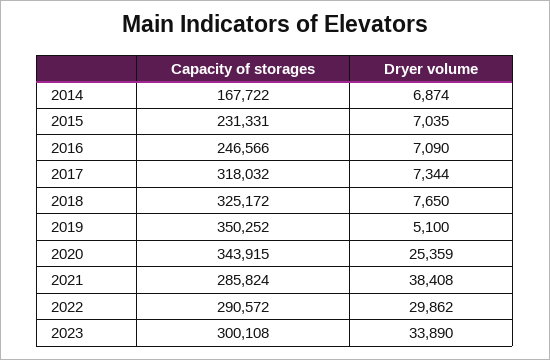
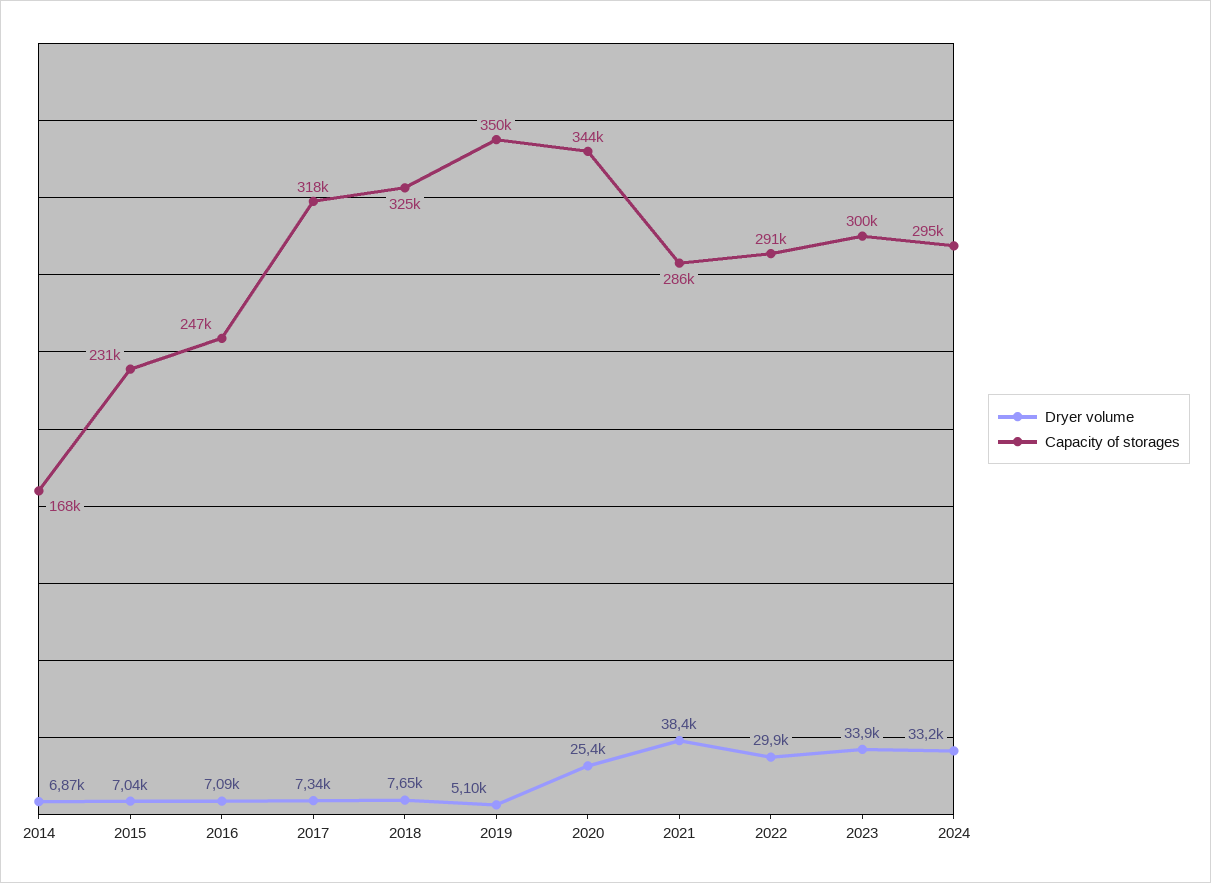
Dryer volume, 2024: none -> 33200
Capacity of storages, 2024: none -> 295000

